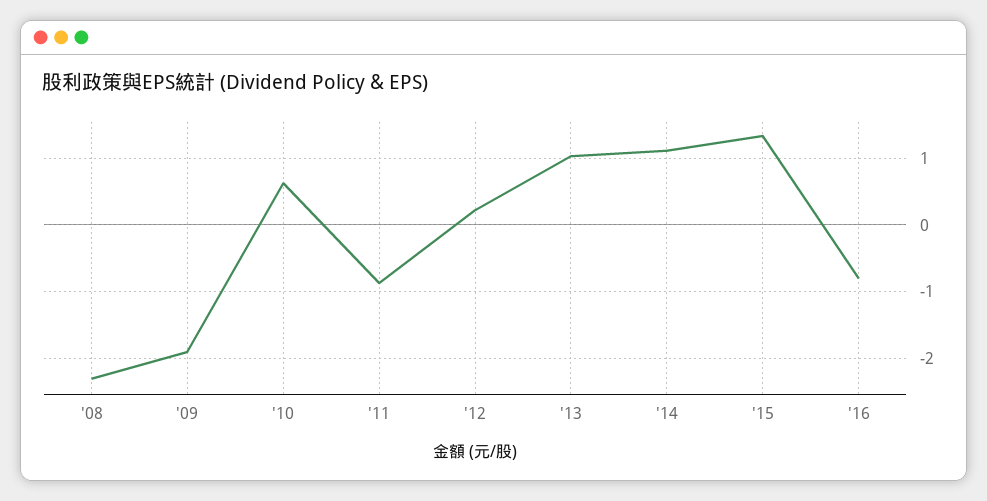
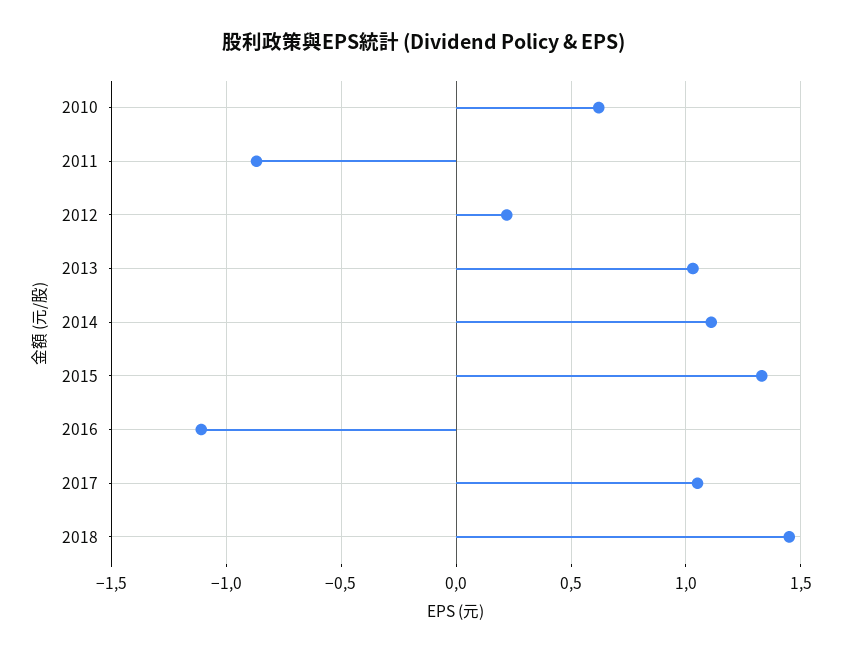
'08: -2.3 -> none
'09: -1.9 -> none
'16: -0.8 -> -1.1
2017: none -> 1.05
2018: none -> 1.45

